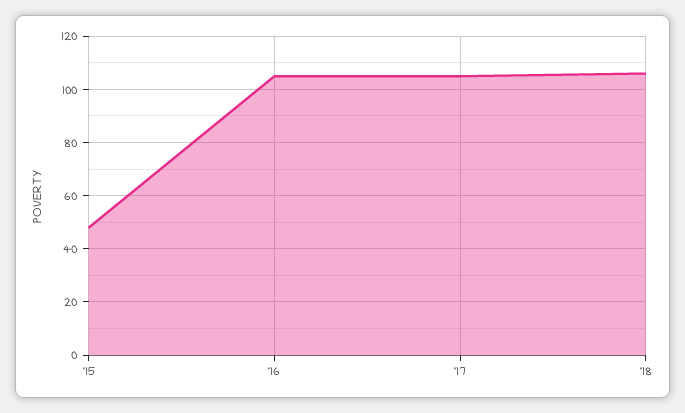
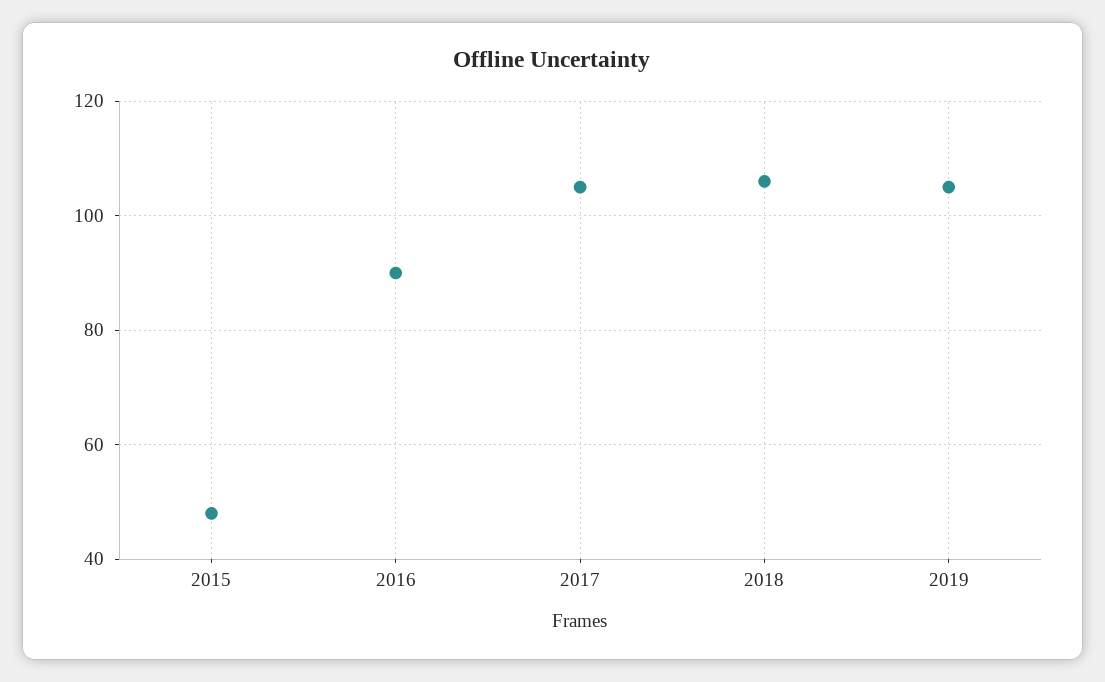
'16: 105 -> 90
2019: none -> 105

